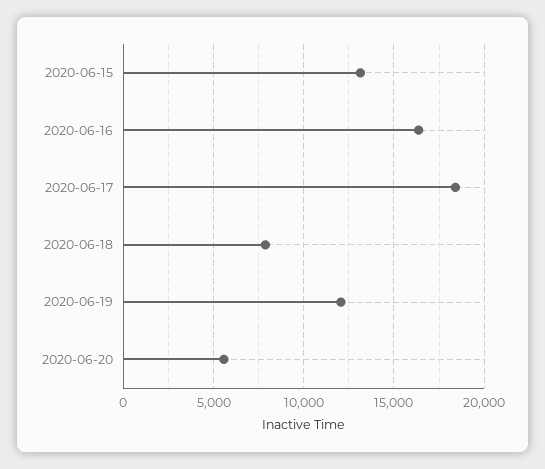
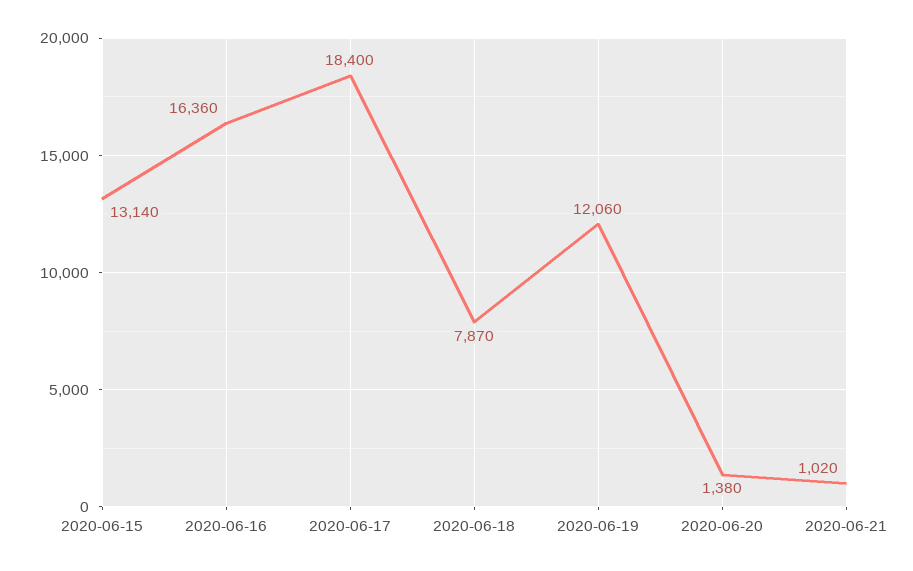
2020-06-20: 5500 -> 1380
2020-06-21: none -> 1020

